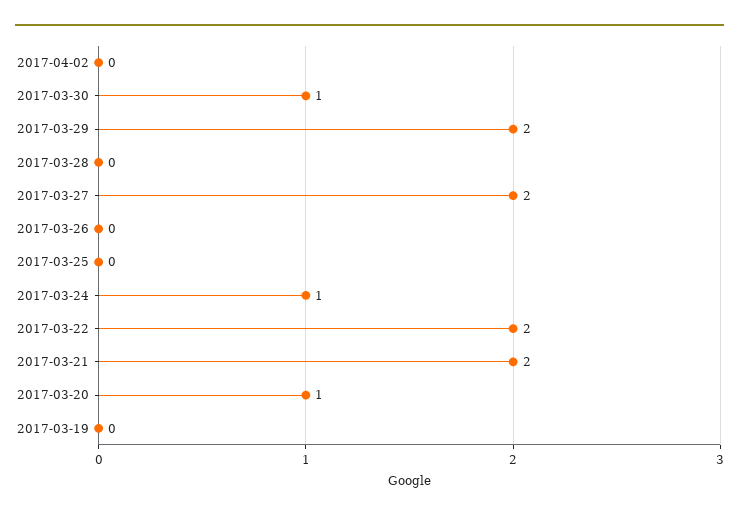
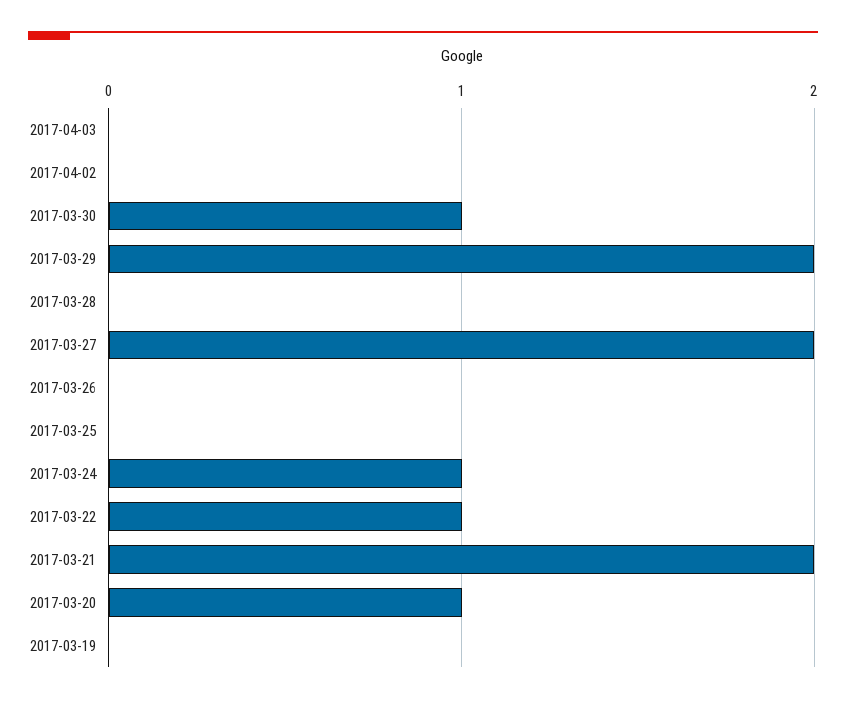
2017-03-22: 2 -> 1
2017-04-03: none -> 0

